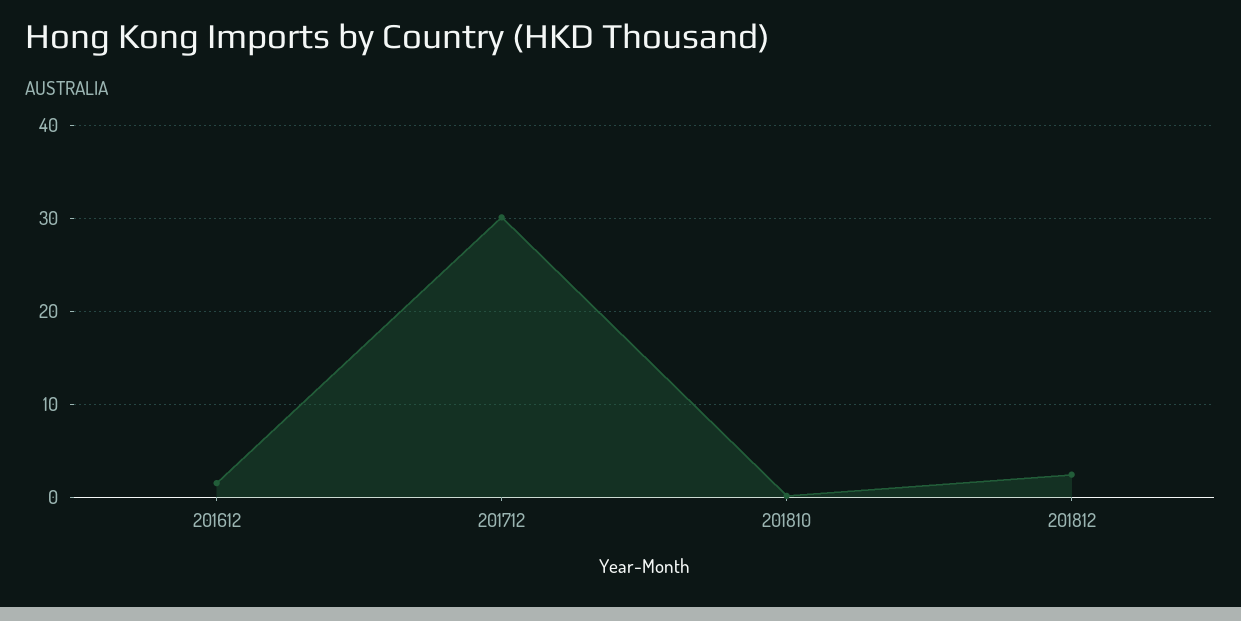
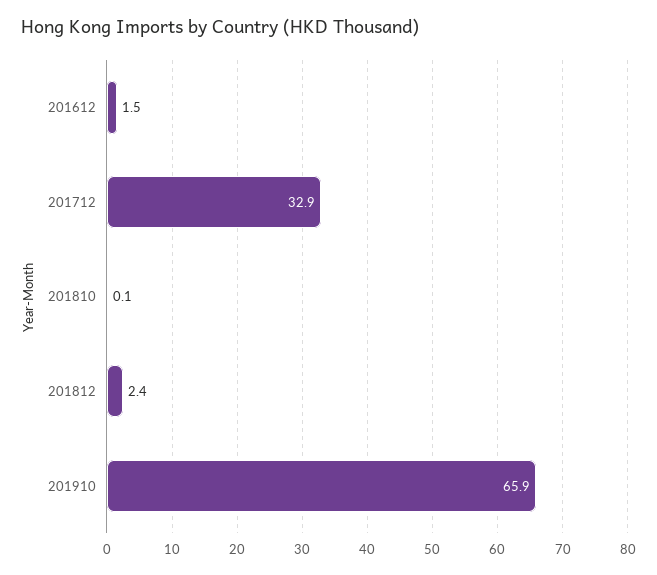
201712: 30 -> 32.9
201910: none -> 65.9

